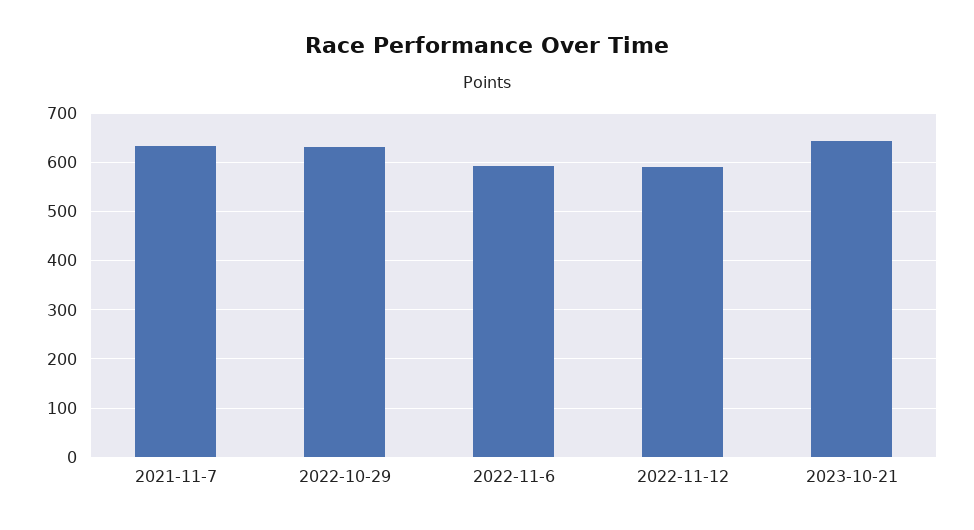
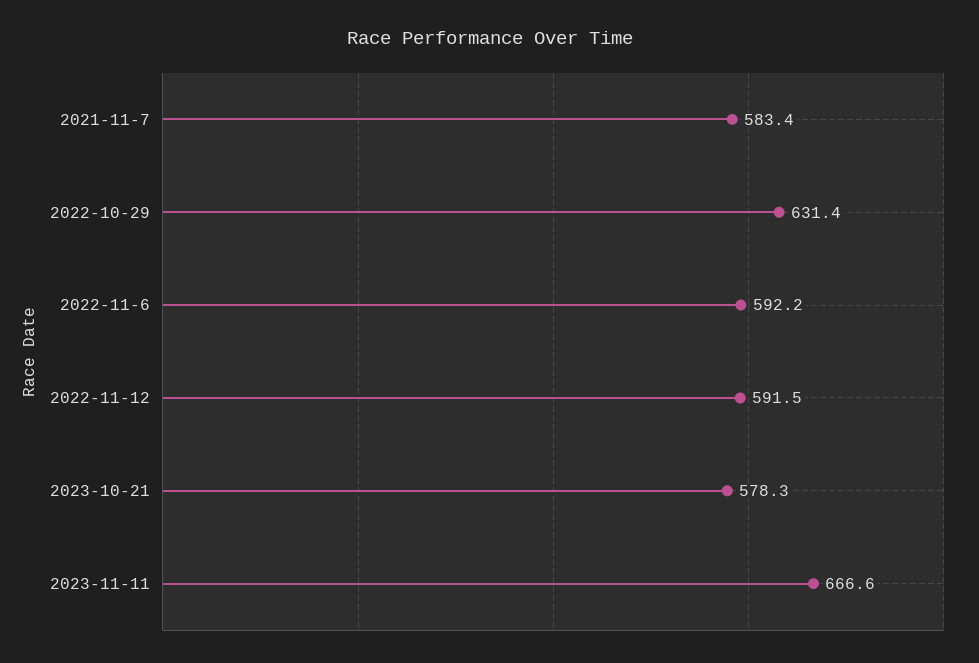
2021-11-7: 640 -> 583.4
2023-10-21: 640 -> 578.3
2023-11-11: none -> 666.6

